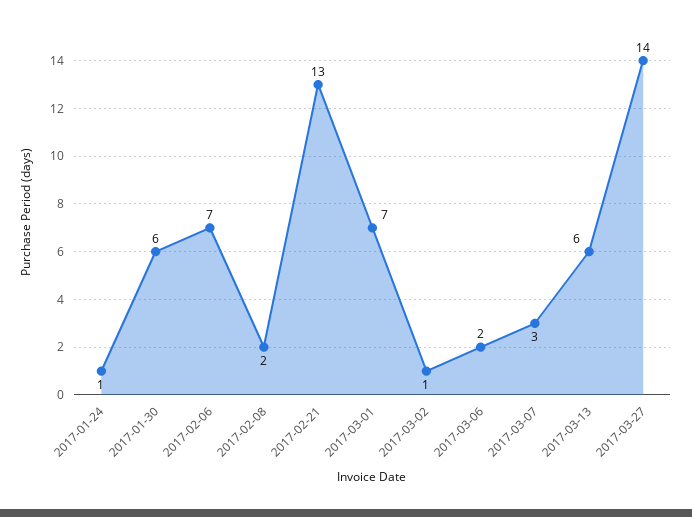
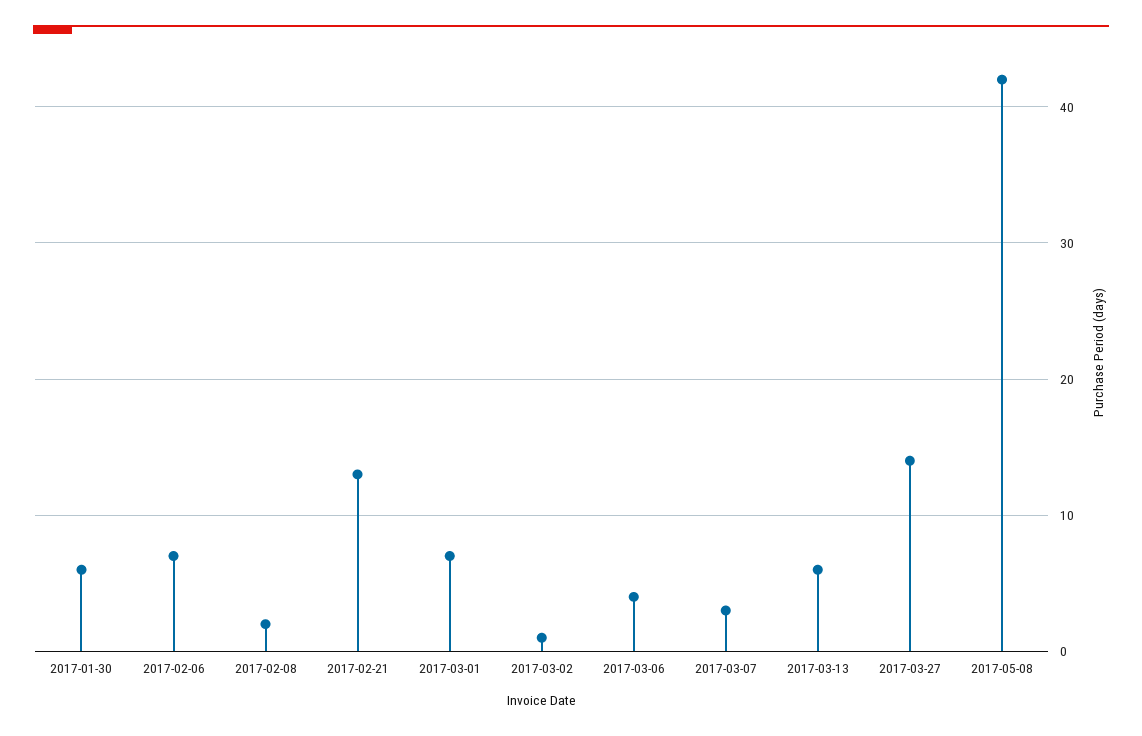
2017-01-24: 1 -> none
2017-03-06: 2 -> 4
2017-05-08: none -> 42

